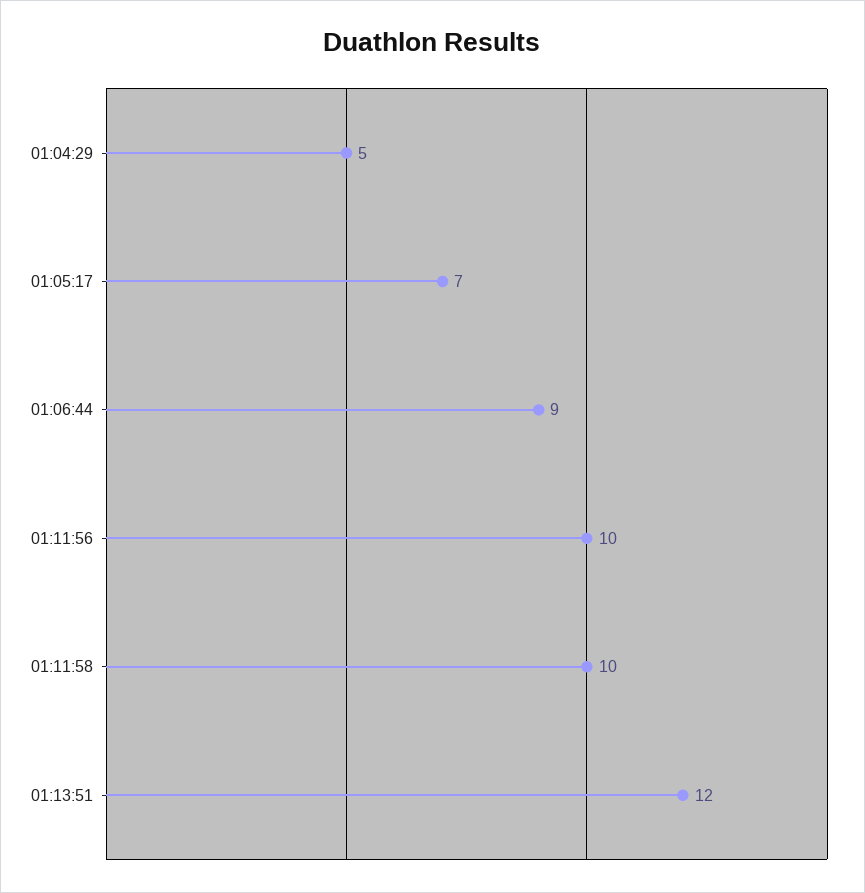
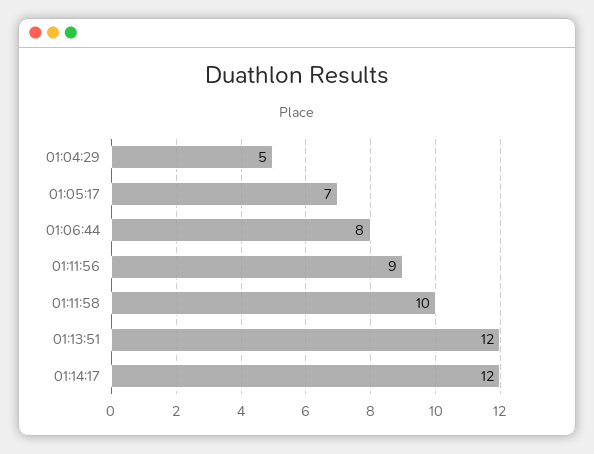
01:06:44: 9 -> 8
01:11:56: 10 -> 9
01:14:17: none -> 12

